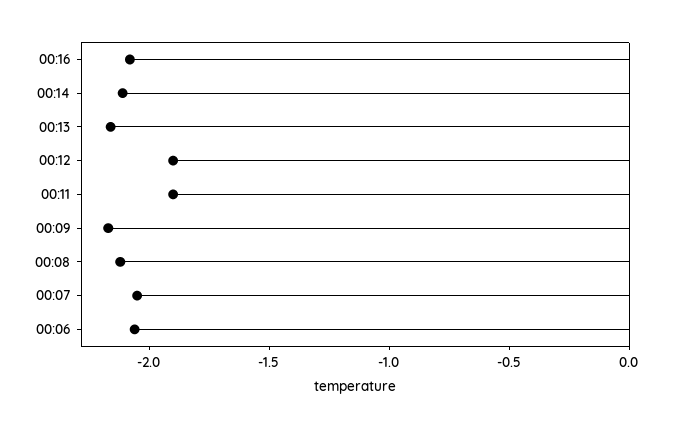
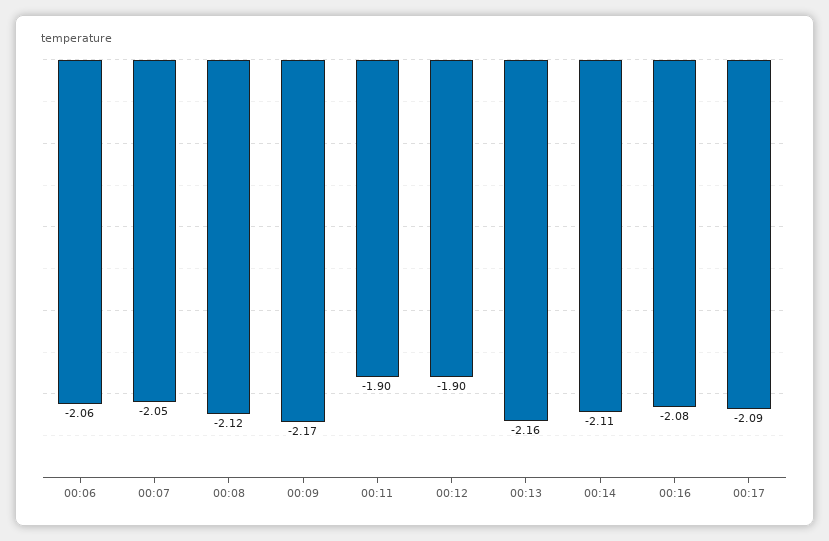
00:17: none -> -2.09

